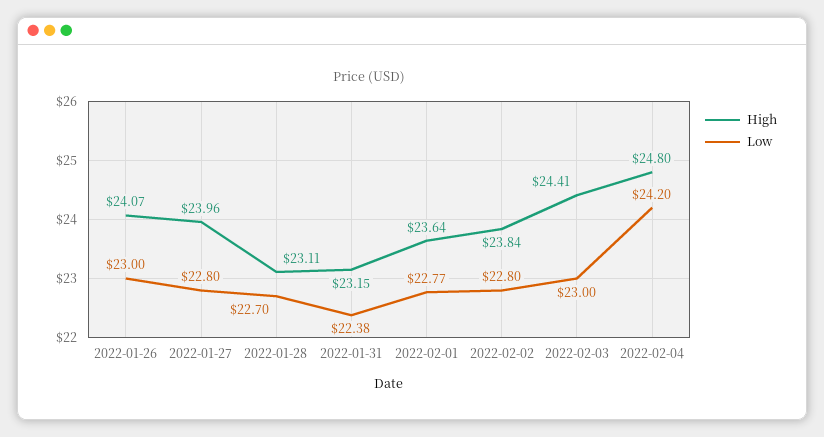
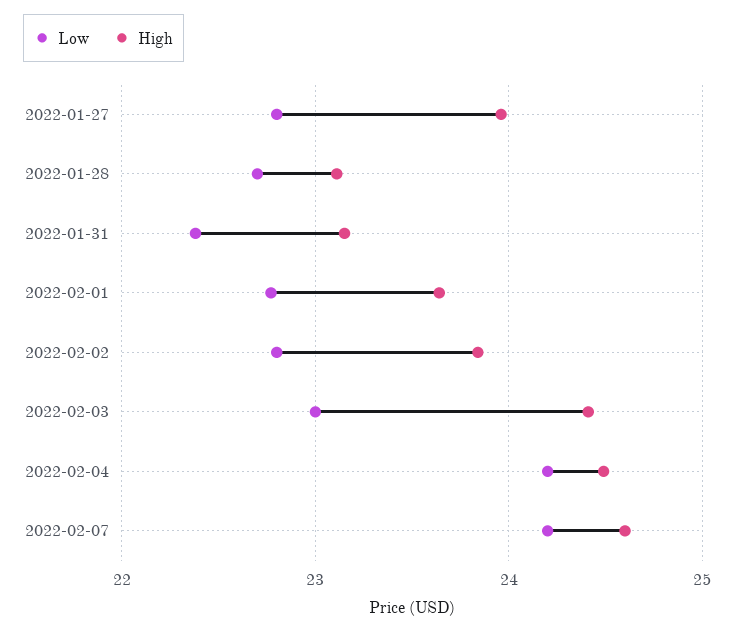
High, 2022-01-26: 24.07 -> none
Low, 2022-01-26: 23 -> none
High, 2022-02-04: 24.8 -> 24.5
Low, 2022-02-07: none -> 24.2
High, 2022-02-07: none -> 24.6

